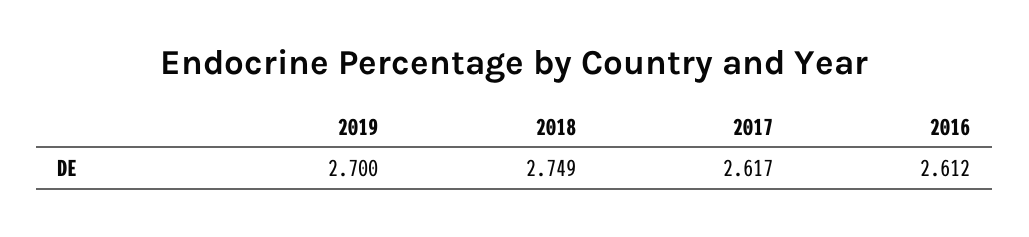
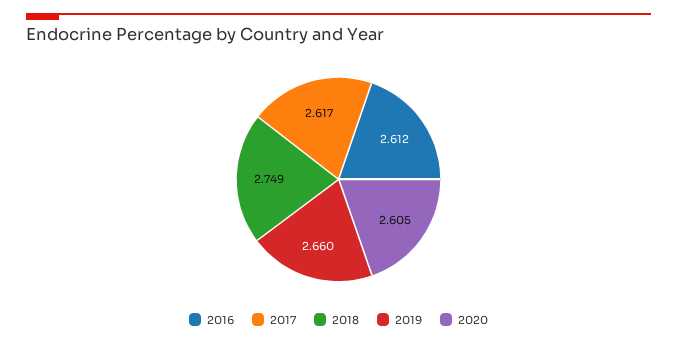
2019: 2.7 -> 2.66
2020: none -> 2.605

